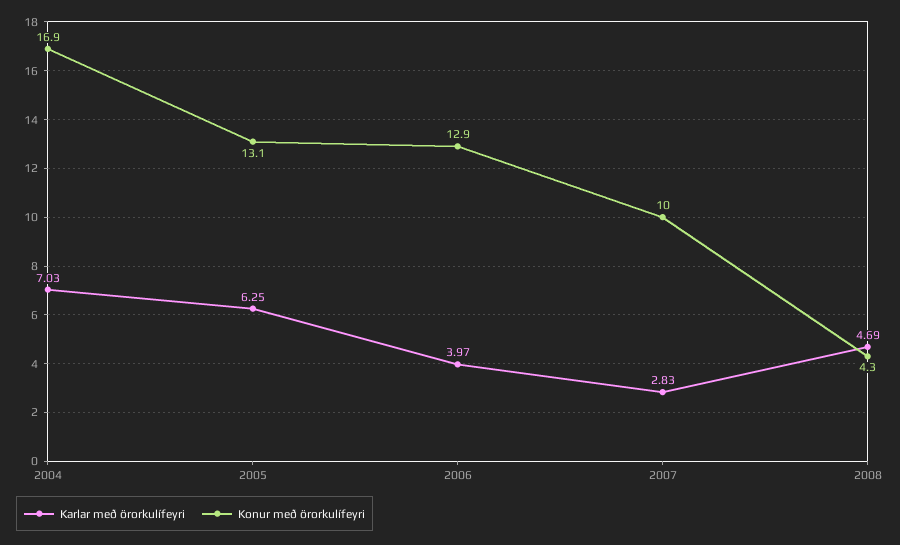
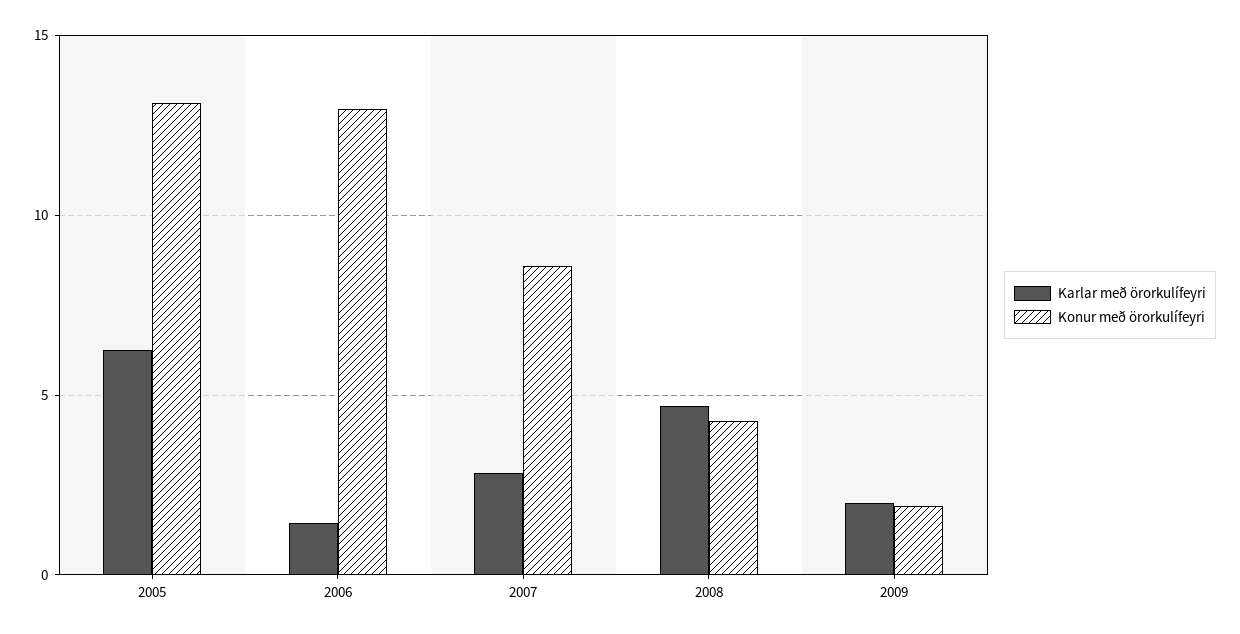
Karlar með örorkulífeyri, 2004: 7.03 -> none
Konur með örorkulífeyri, 2004: 16.9 -> none
Karlar með örorkulífeyri, 2006: 3.97 -> 1.5
Konur með örorkulífeyri, 2007: 10 -> 8.5
Karlar með örorkulífeyri, 2009: none -> 2
Konur með örorkulífeyri, 2009: none -> 2

